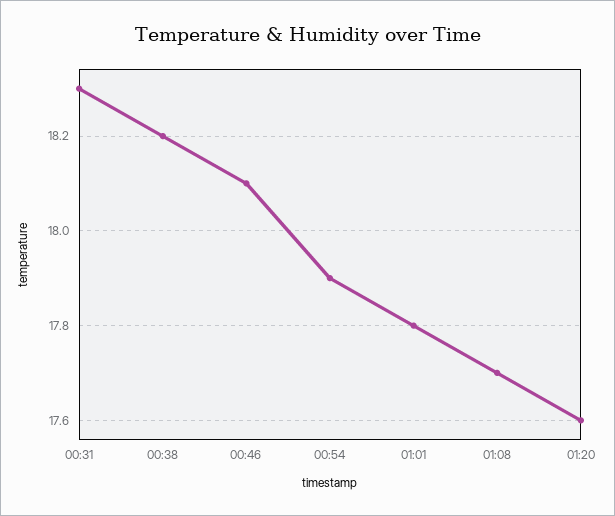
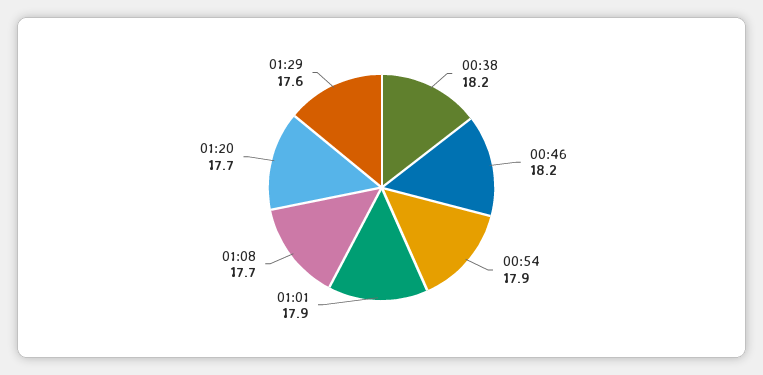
00:31: 18.3 -> none
00:46: 18.1 -> 18.2
01:01: 17.8 -> 17.9
01:20: 17.6 -> 17.7
01:29: none -> 17.6

